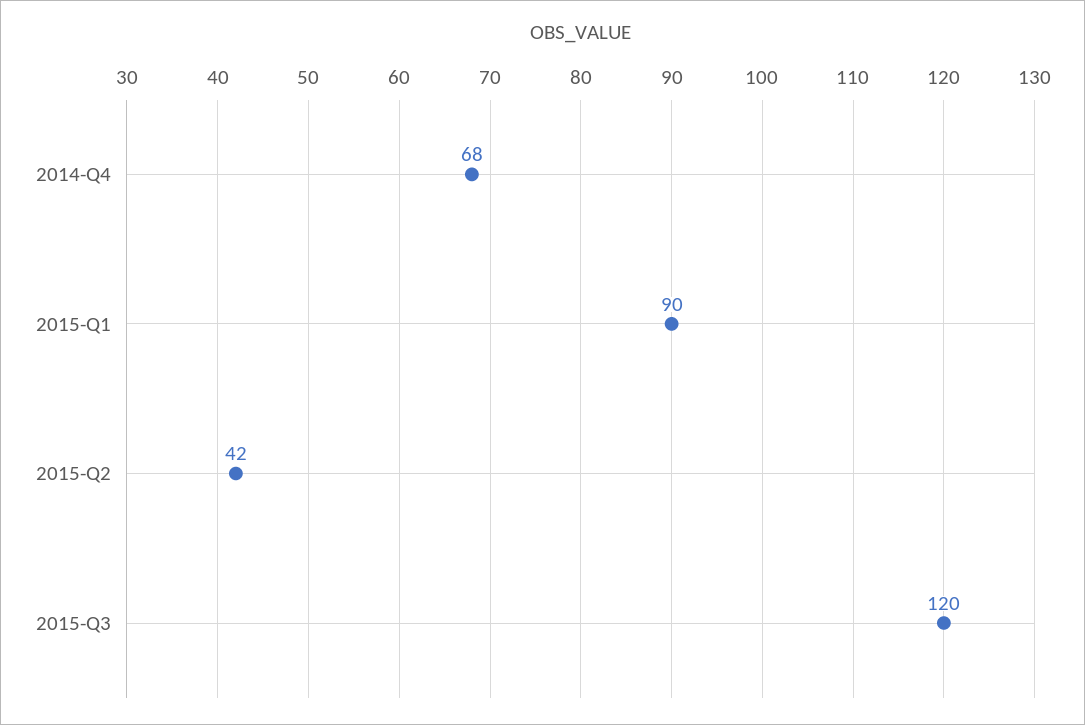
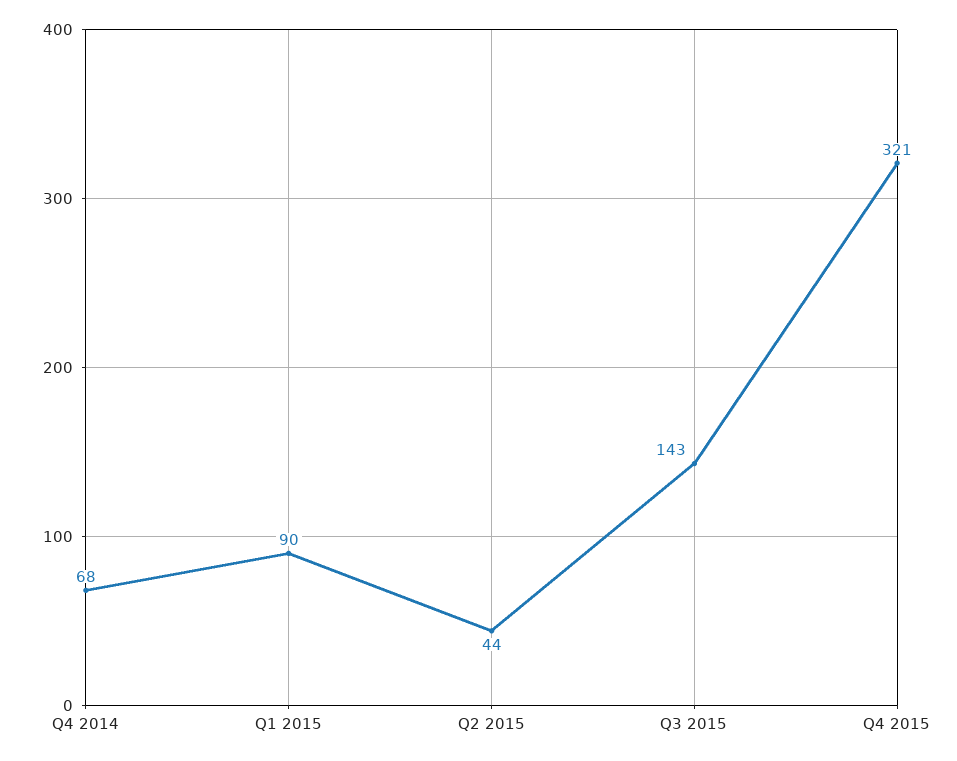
2015-Q2: 42 -> 44
2015-Q3: 120 -> 143
Q4 2015: none -> 321

